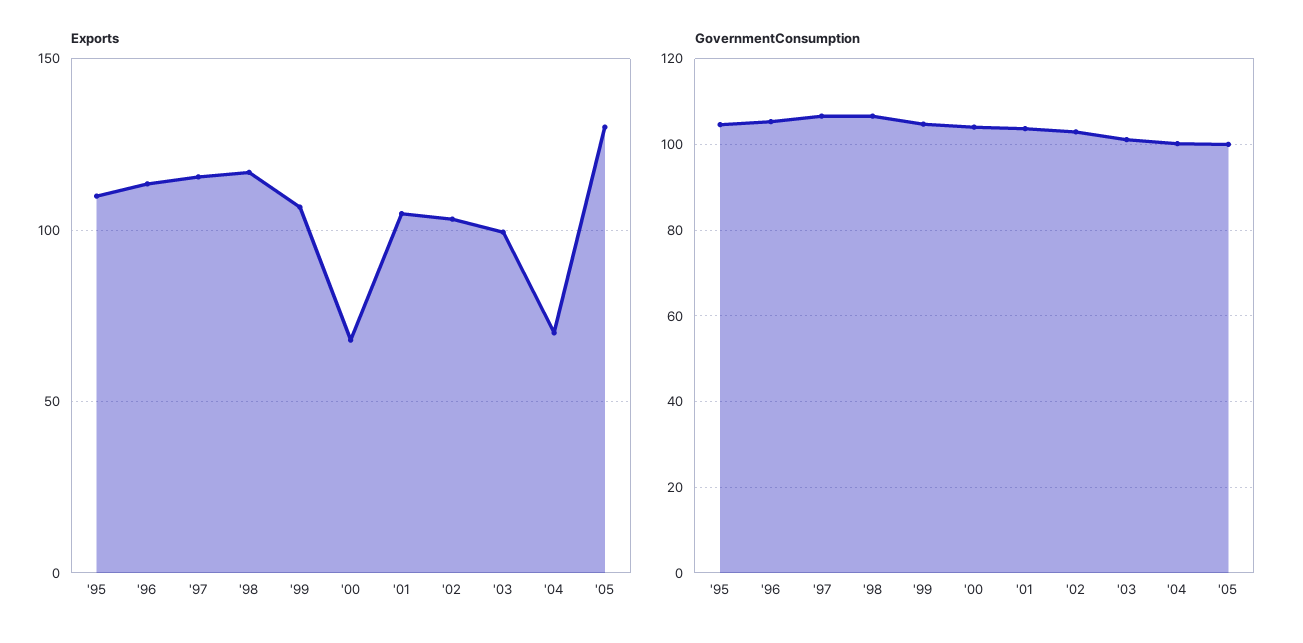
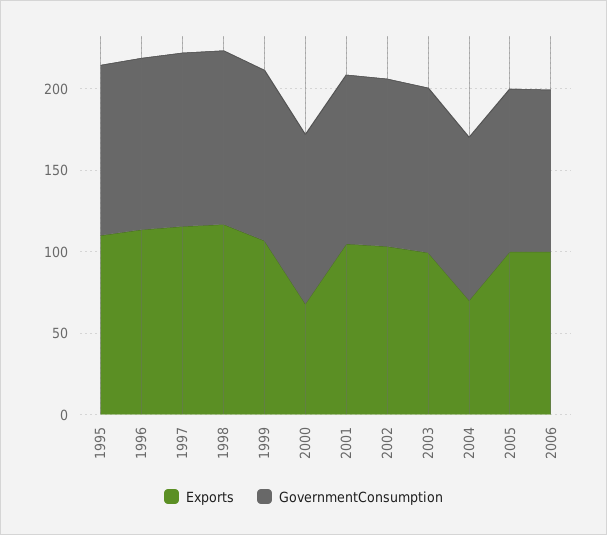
Exports, '05: 130 -> 100
Exports, 2006: none -> 100
GovernmentConsumption, 2006: none -> 100

